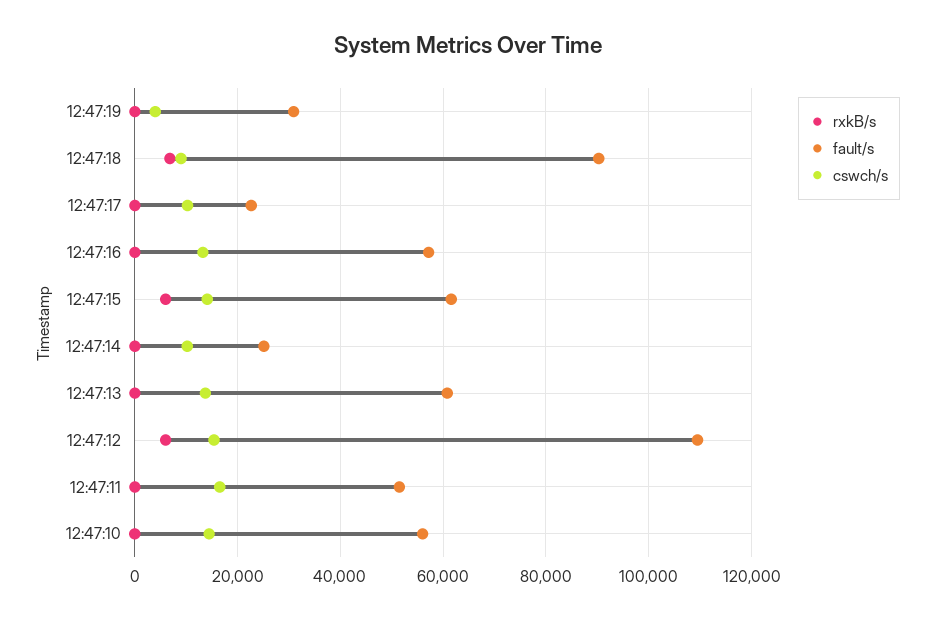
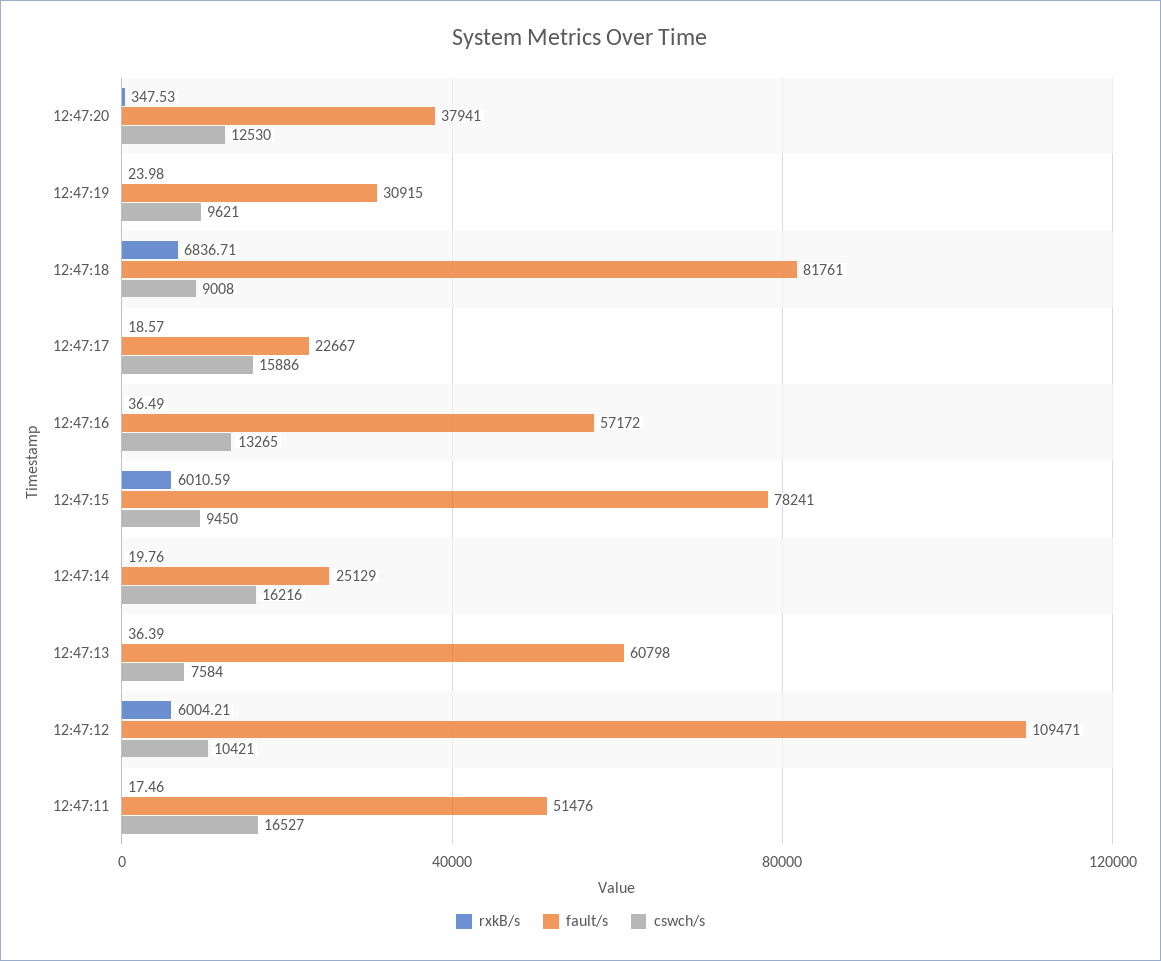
cswch/s, 12:47:19: 4000 -> 9621
fault/s, 12:47:18: 90000 -> 81761
cswch/s, 12:47:17: 10000 -> 15886
fault/s, 12:47:15: 62000 -> 78241
cswch/s, 12:47:15: 14000 -> 9450
cswch/s, 12:47:14: 10000 -> 16216
cswch/s, 12:47:13: 14000 -> 7584
cswch/s, 12:47:12: 16000 -> 10421
rxkB/s, 12:47:10: 0 -> none
fault/s, 12:47:10: 56000 -> none
cswch/s, 12:47:10: 14000 -> none
rxkB/s, 12:47:20: none -> 347.53
fault/s, 12:47:20: none -> 37941
cswch/s, 12:47:20: none -> 12530

